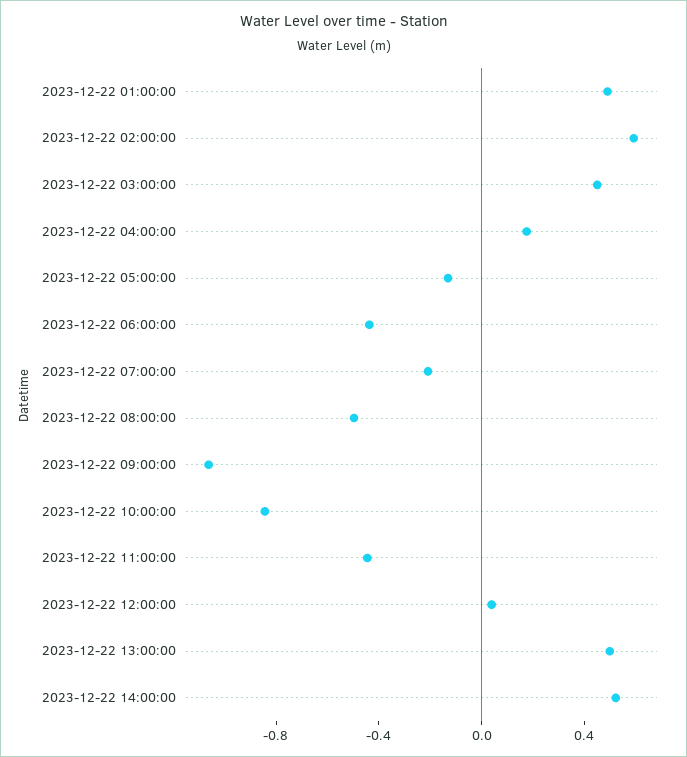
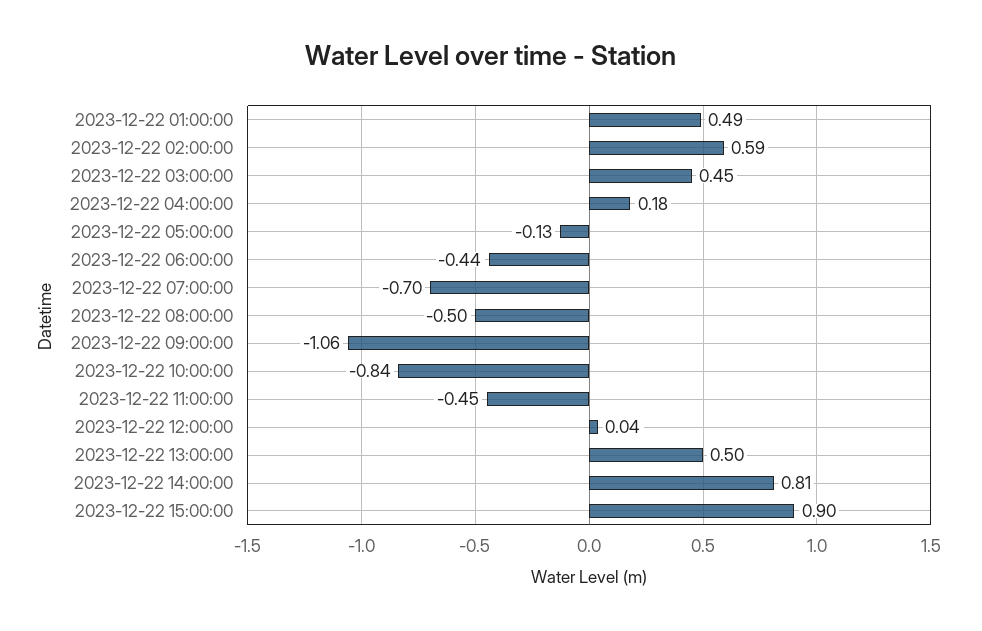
2023-12-22 07:00:00: -0.2 -> -0.7
2023-12-22 14:00:00: 0.5 -> 0.81
2023-12-22 15:00:00: none -> 0.9

